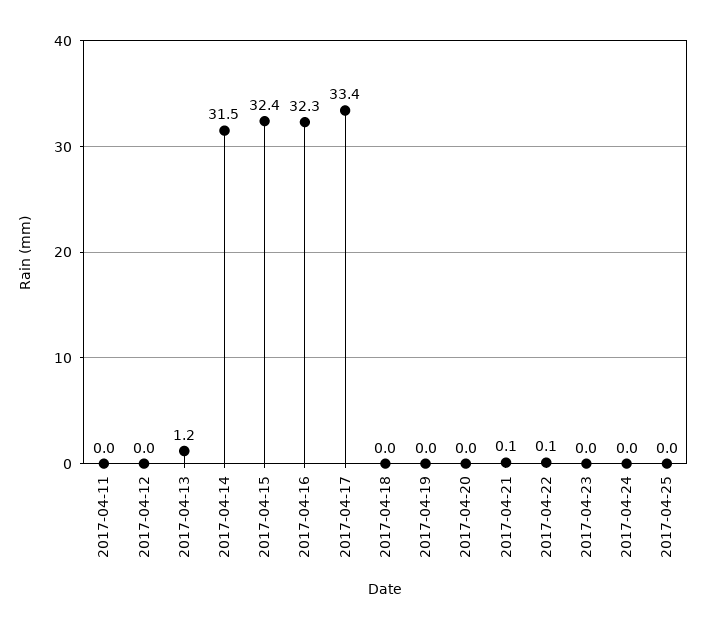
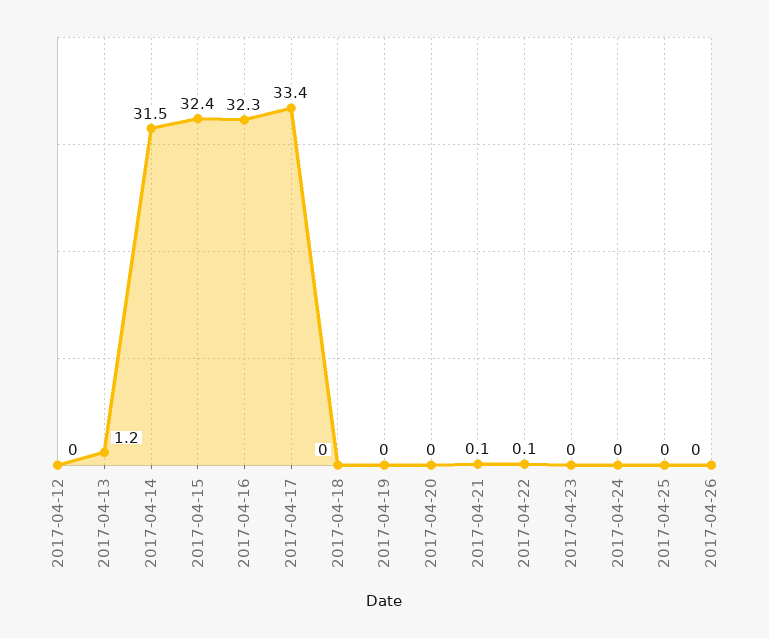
2017-04-11: 0 -> none
2017-04-26: none -> 0

